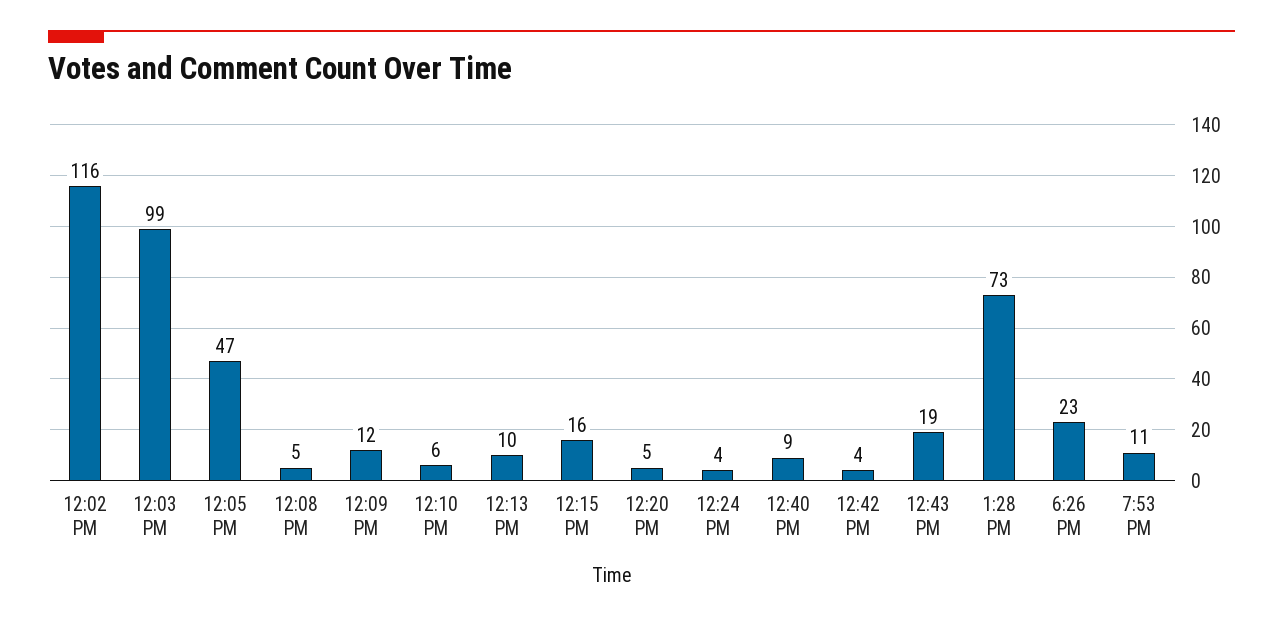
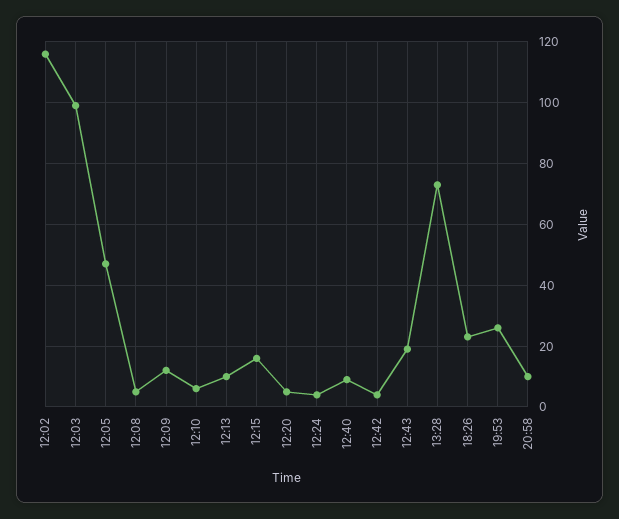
7:53 PM: 11 -> 25
20:58: none -> 10

